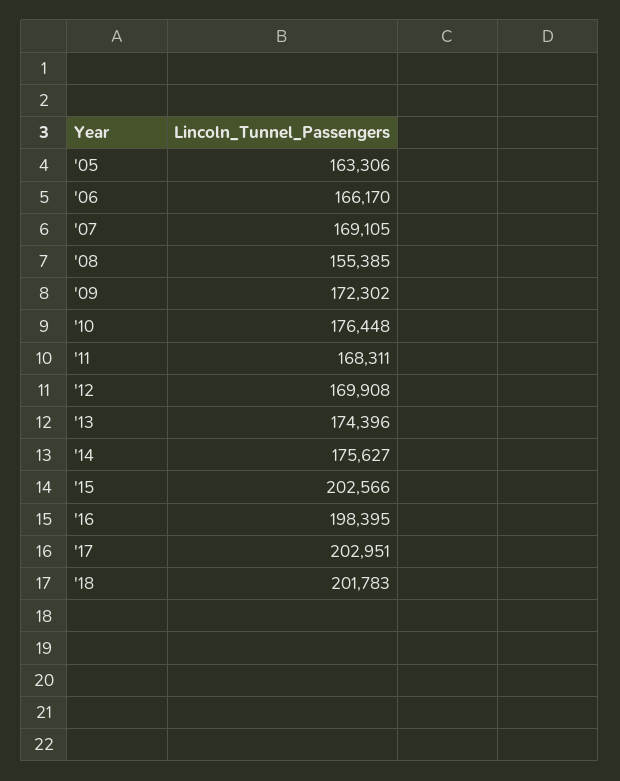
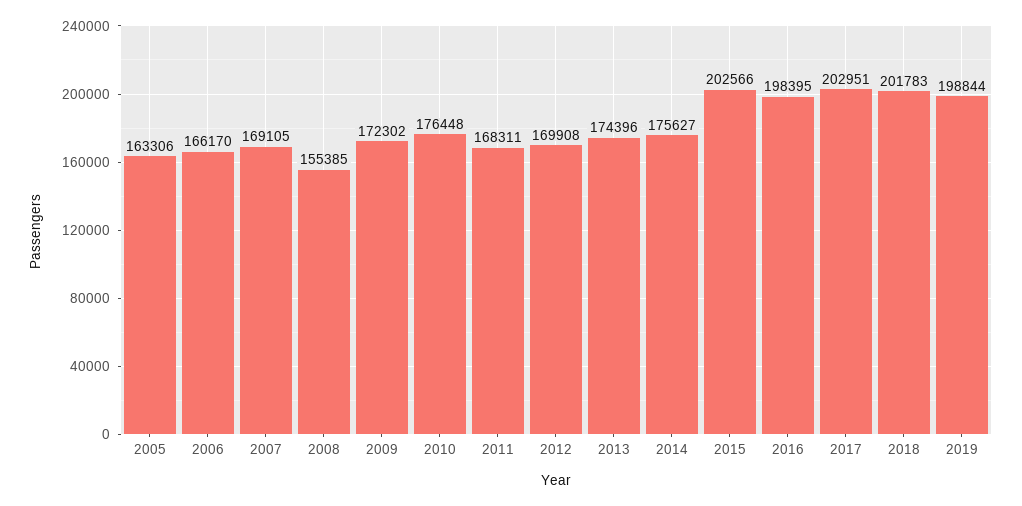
2019: none -> 198844

